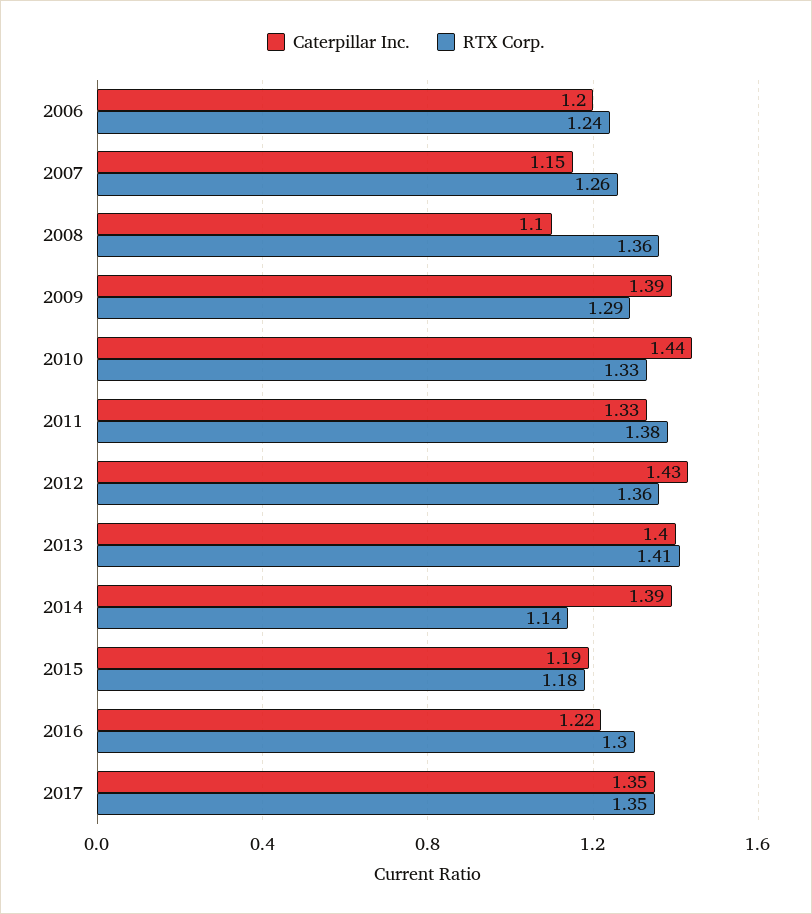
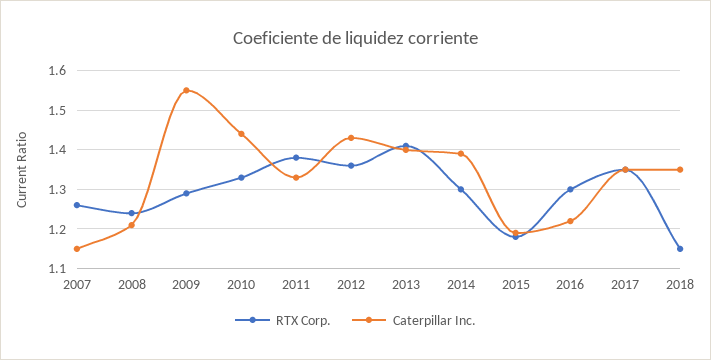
Caterpillar Inc., 2006: 1.2 -> none
RTX Corp., 2006: 1.24 -> none
Caterpillar Inc., 2008: 1.1 -> 1.2
RTX Corp., 2008: 1.36 -> 1.25
Caterpillar Inc., 2009: 1.39 -> 1.55
RTX Corp., 2014: 1.14 -> 1.3
RTX Corp., 2018: none -> 1.15
Caterpillar Inc., 2018: none -> 1.35

